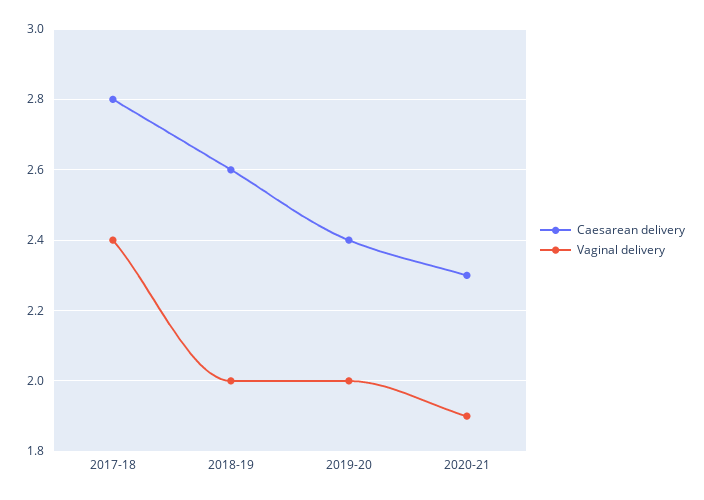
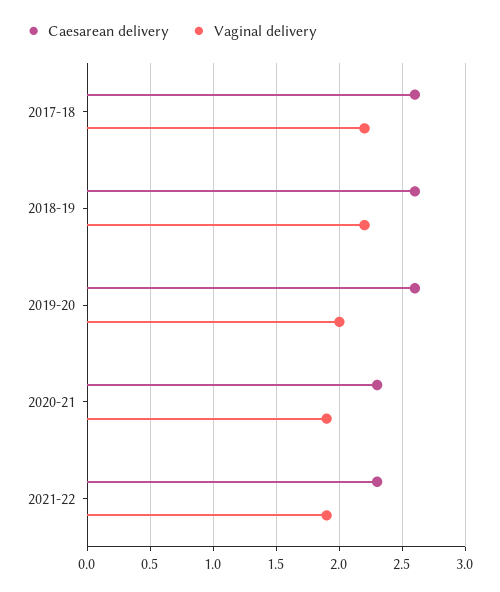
Caesarean delivery, 2017-18: 2.8 -> 2.6
Vaginal delivery, 2017-18: 2.4 -> 2.2
Vaginal delivery, 2018-19: 2 -> 2.2
Caesarean delivery, 2019-20: 2.4 -> 2.6
Caesarean delivery, 2021-22: none -> 2.3
Vaginal delivery, 2021-22: none -> 1.9

